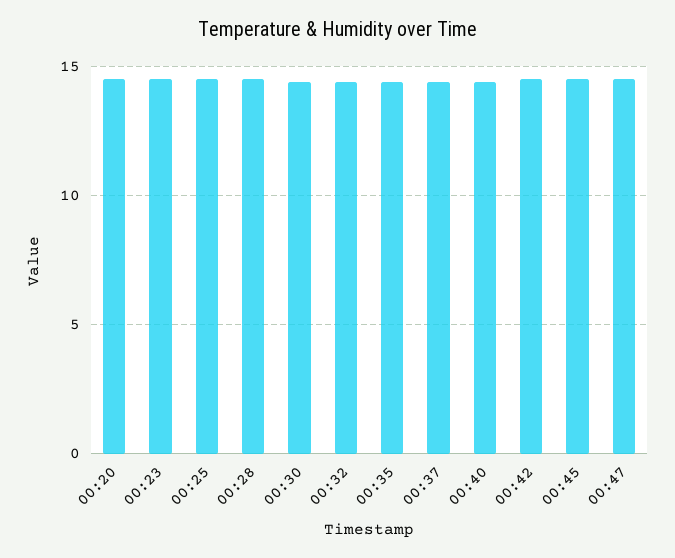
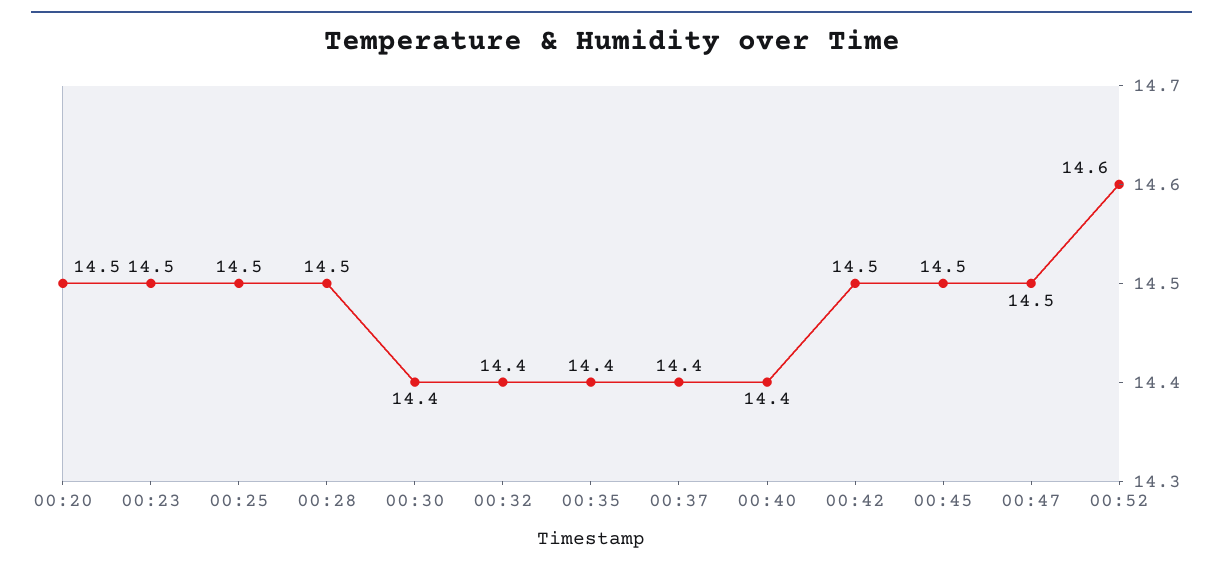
00:52: none -> 14.6

